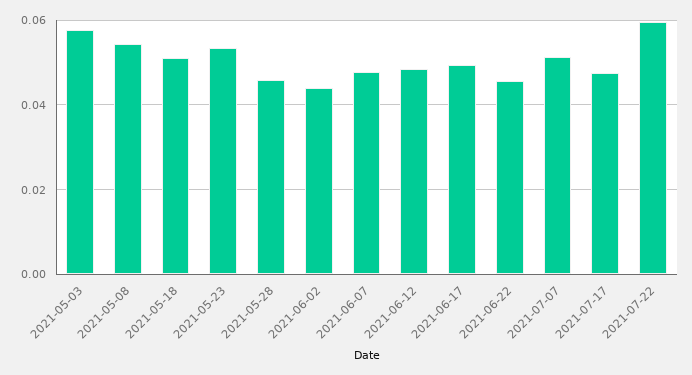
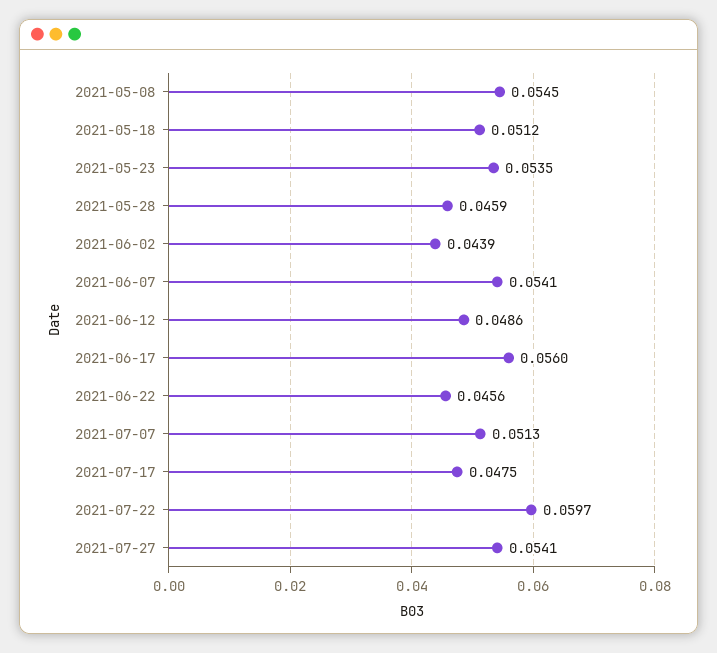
2021-05-03: 0.058 -> none
2021-06-07: 0.048 -> 0.0541
2021-06-17: 0.05 -> 0.056
2021-07-27: none -> 0.0541

